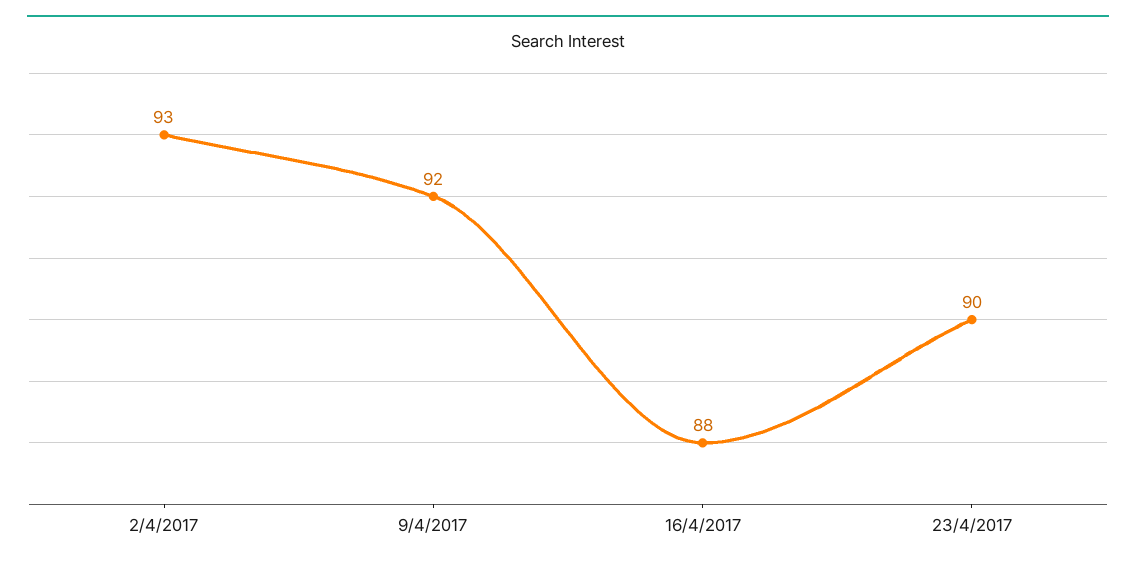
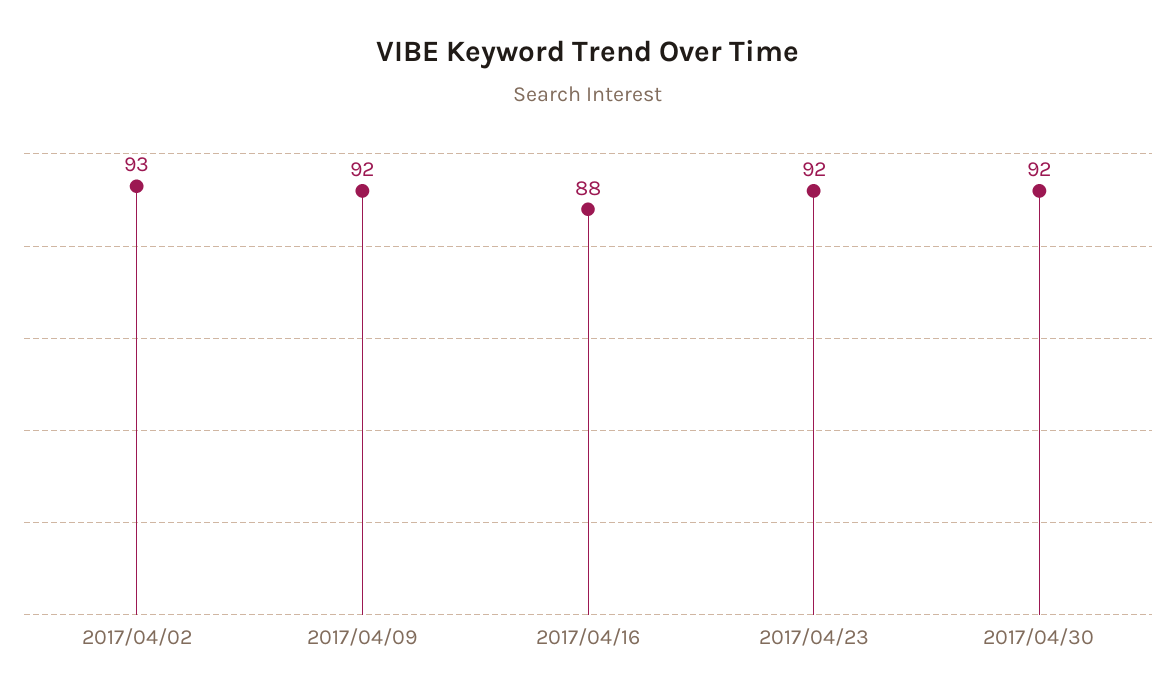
23/4/2017: 90 -> 92
2017/04/30: none -> 92

